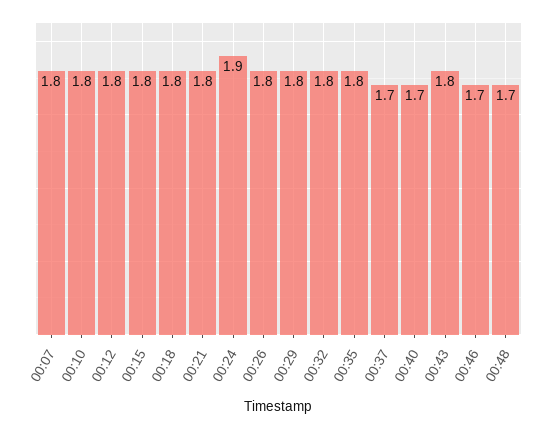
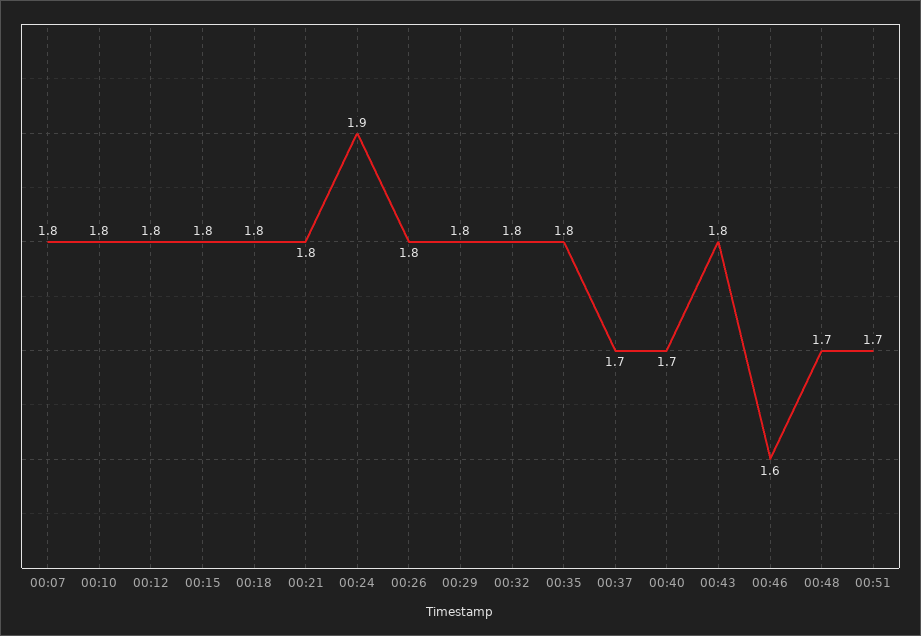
00:46: 1.7 -> 1.6
00:51: none -> 1.7

